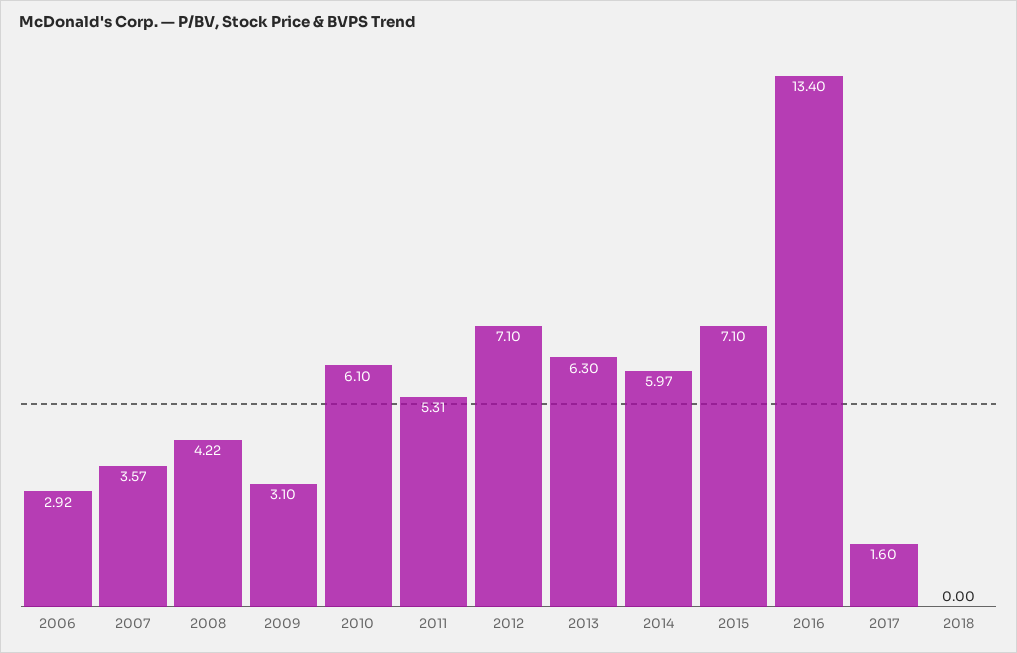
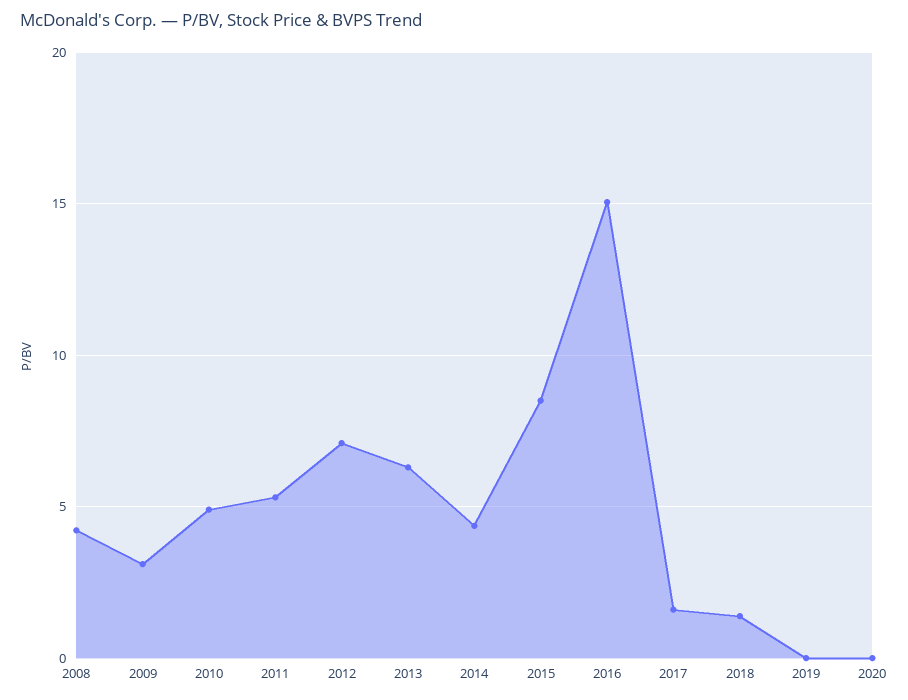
2006: 2.92 -> none
2007: 3.57 -> none
2010: 6.1 -> 5
2014: 5.97 -> 4.5
2015: 7.1 -> 8.5
2016: 13.4 -> 15
2018: 0 -> 1.5
2019: none -> 0
2020: none -> 0

